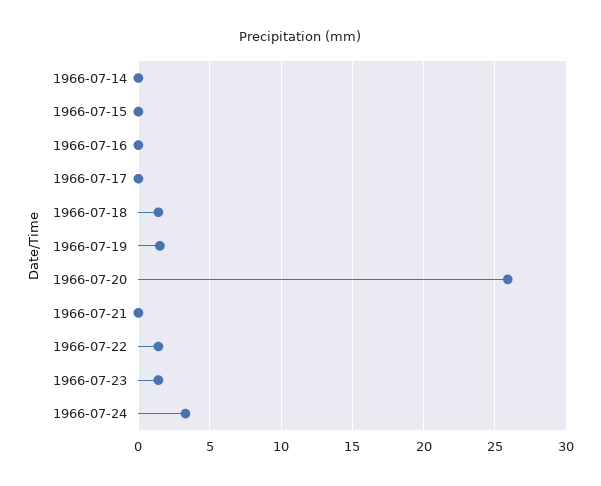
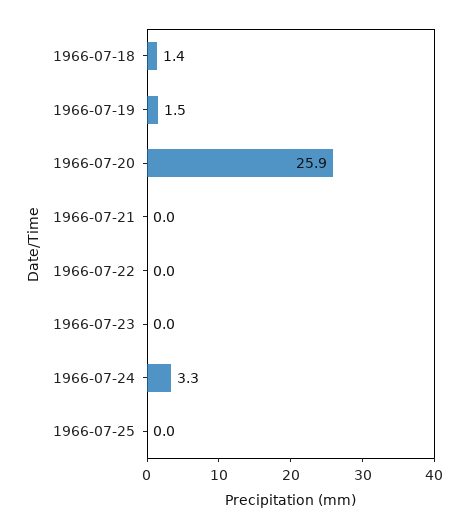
1966-07-14: 0 -> none
1966-07-15: 0 -> none
1966-07-16: 0 -> none
1966-07-17: 0 -> none
1966-07-22: 1.5 -> 0
1966-07-23: 1.5 -> 0
1966-07-25: none -> 0

